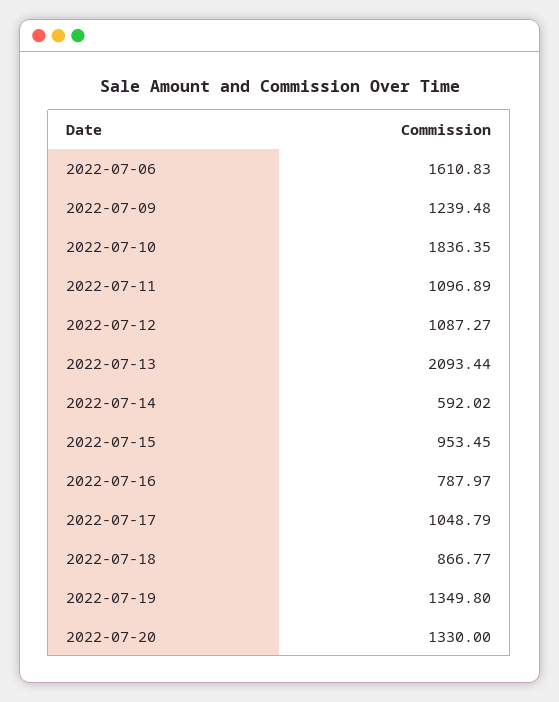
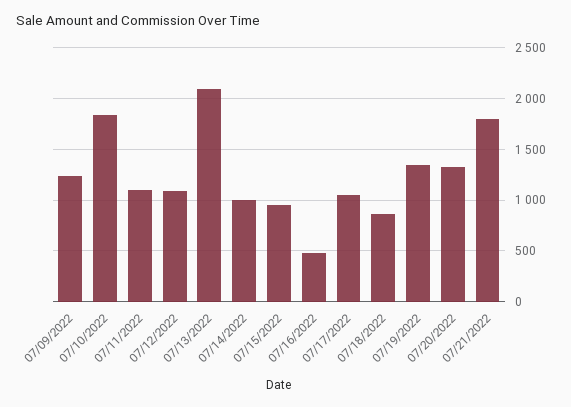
2022-07-06: 1610.83 -> none
2022-07-14: 592.02 -> 1000
2022-07-16: 787.97 -> 500
07/21/2022: none -> 1800

